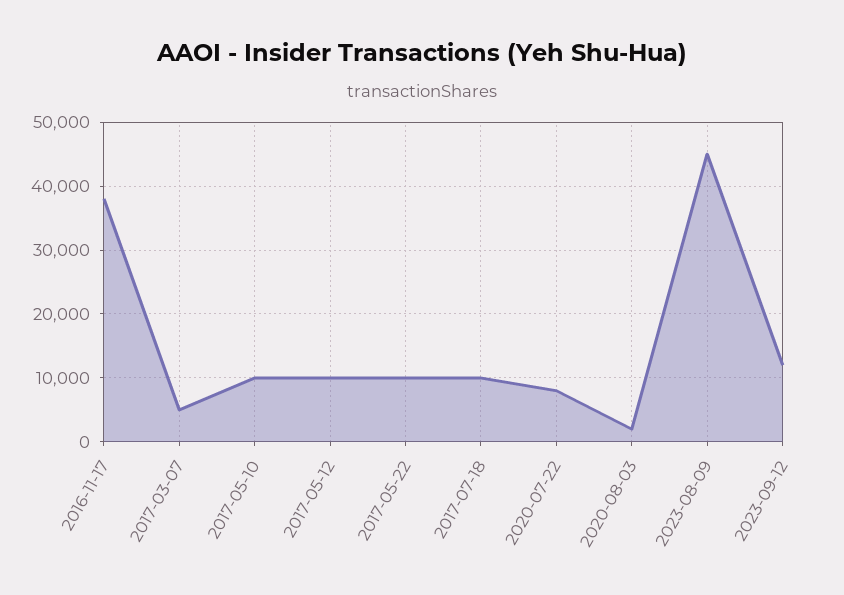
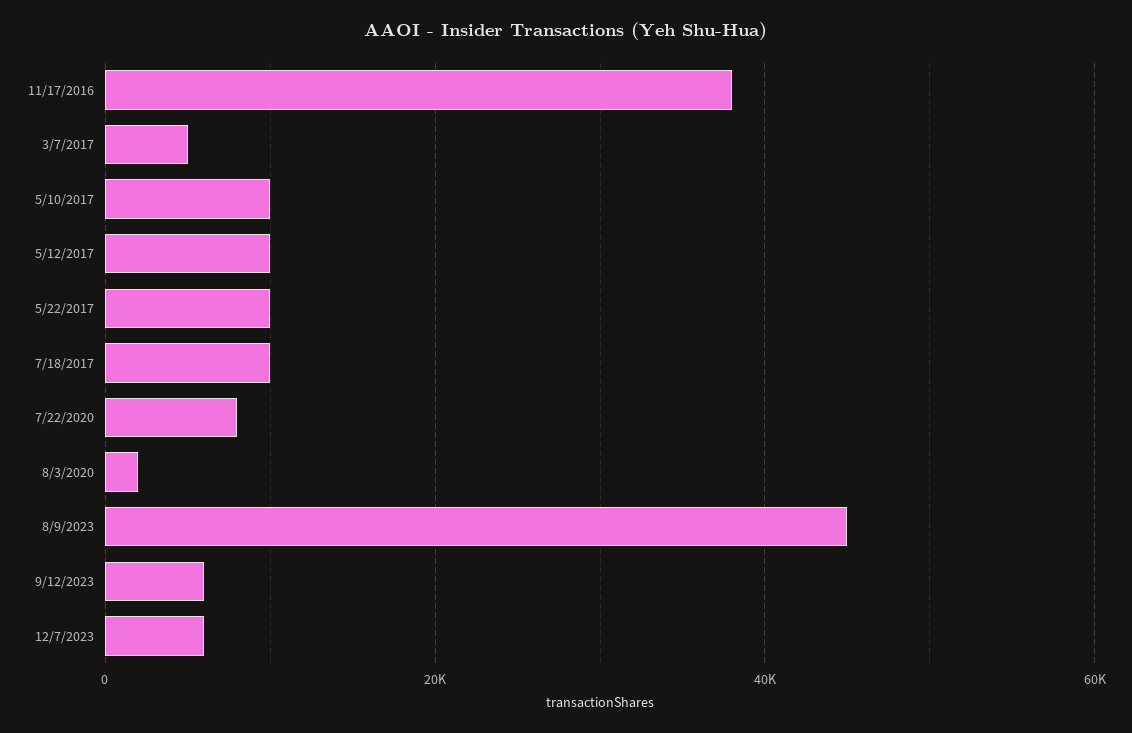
2023-09-12: 12000 -> 6000
12/7/2023: none -> 6000

